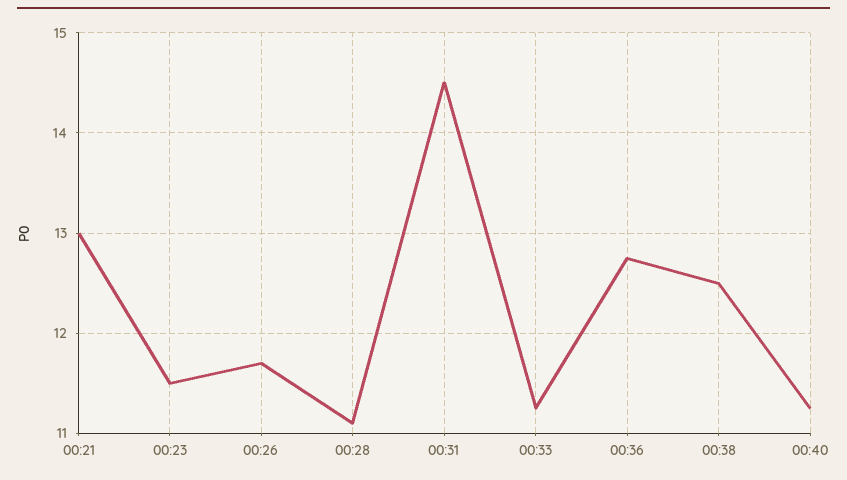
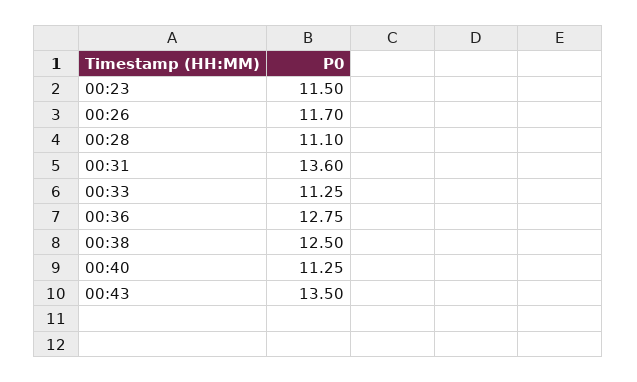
00:21: 13 -> none
00:31: 14.5 -> 13.6
00:43: none -> 13.5

